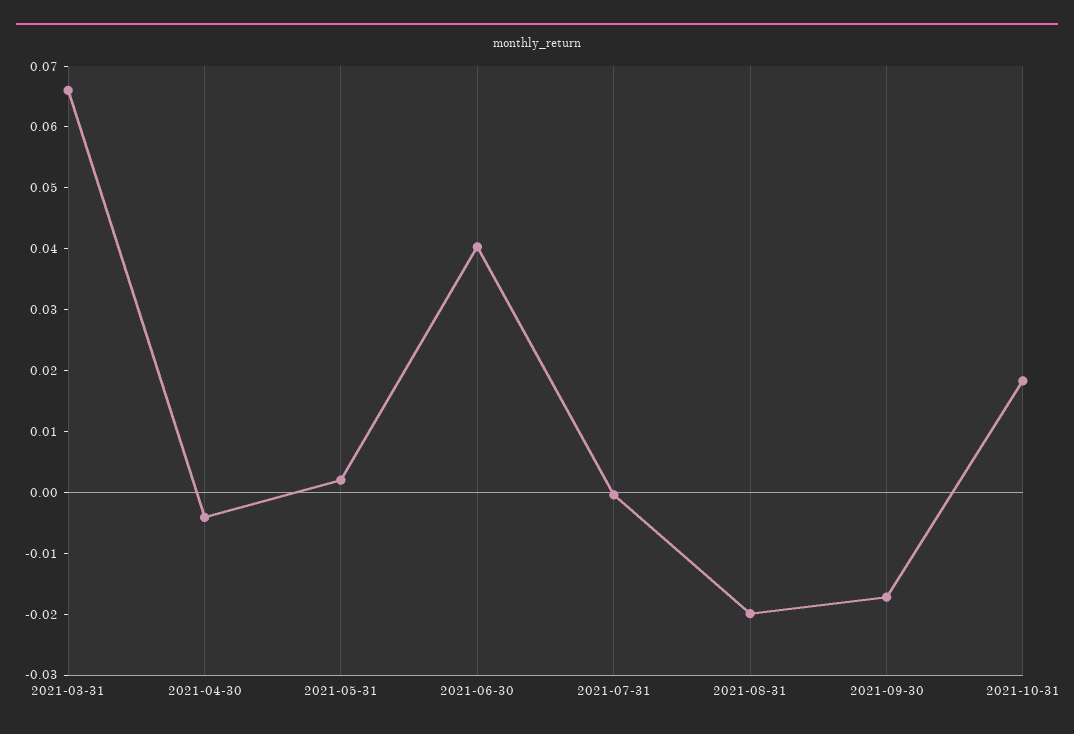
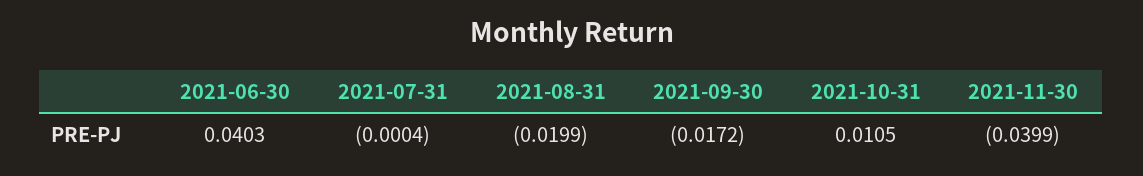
2021-03-31: 0.066 -> none
2021-04-30: -0.004 -> none
2021-05-31: 0.002 -> none
2021-10-31: 0.018 -> 0.0105
2021-11-30: none -> -0.0399

